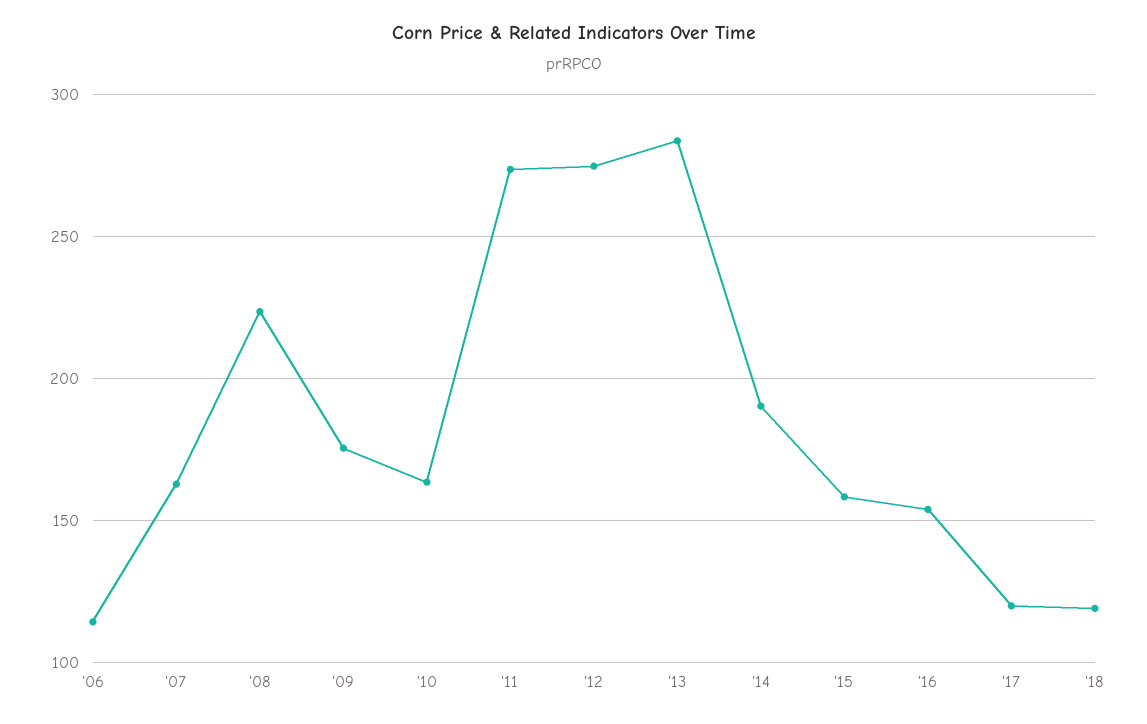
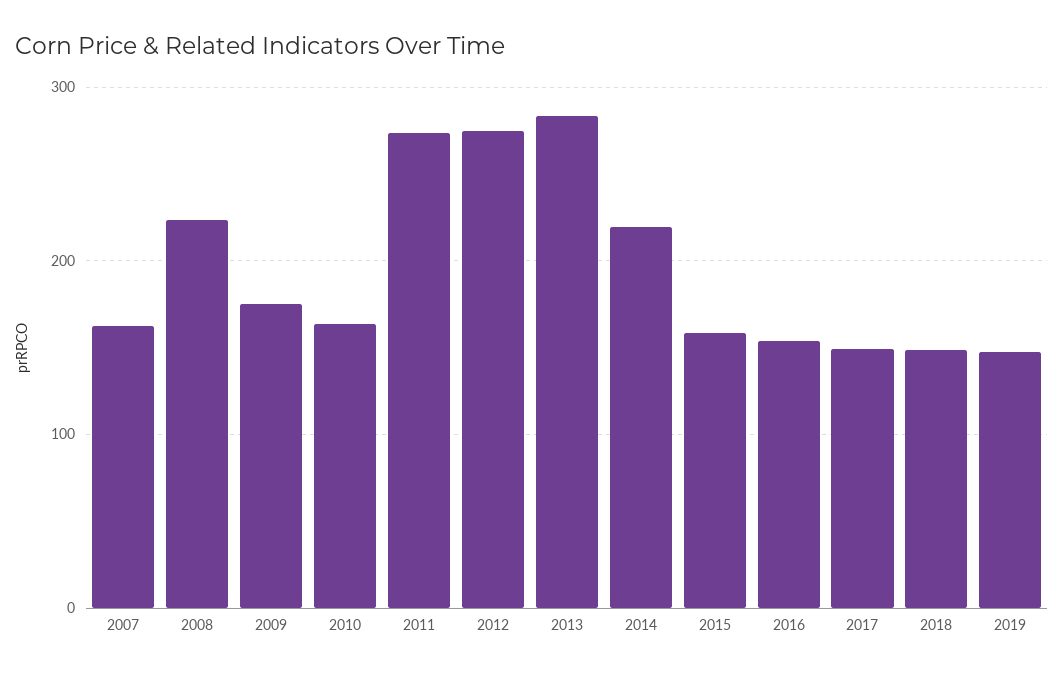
'06: 115 -> none
'14: 190 -> 220
'17: 120 -> 150
'18: 120 -> 150
2019: none -> 150

